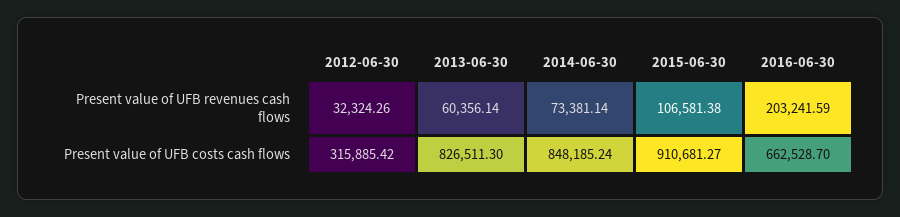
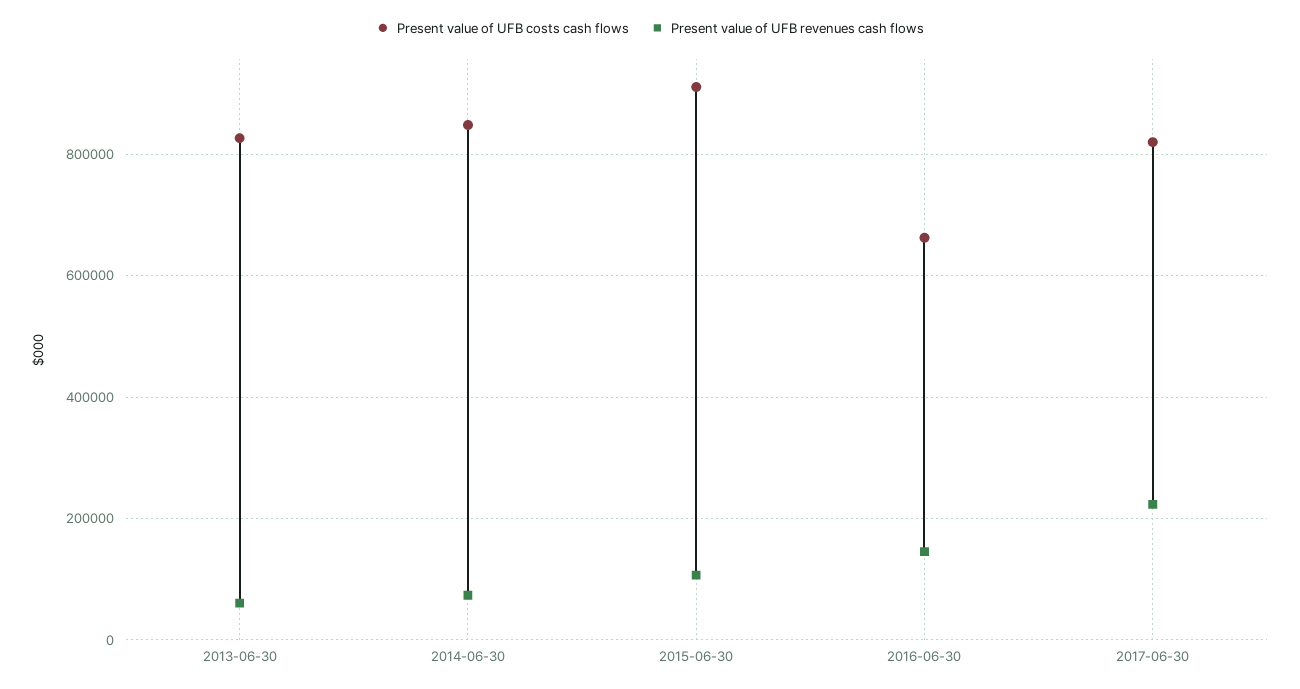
Present value of UFB revenues cash flows, 2012-06-30: 32324.26 -> none
Present value of UFB revenues cash flows, 2016-06-30: 203241.59 -> 140000
Present value of UFB costs cash flows, 2012-06-30: 315885.42 -> none
Present value of UFB costs cash flows, 2017-06-30: none -> 820000
Present value of UFB revenues cash flows, 2017-06-30: none -> 220000

